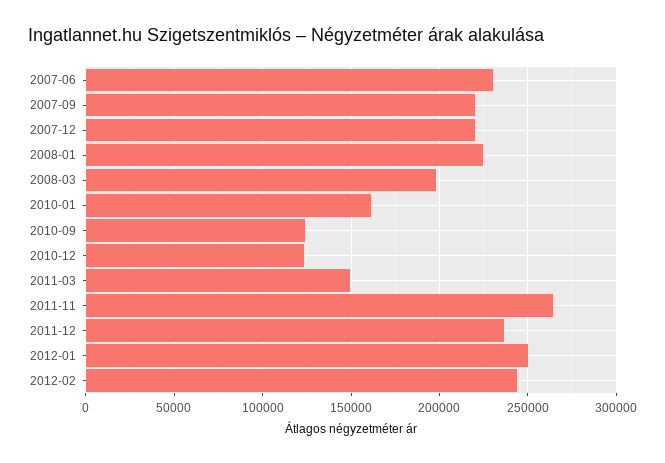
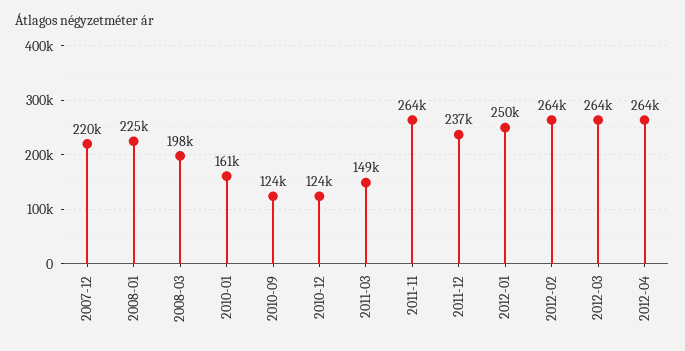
2007-06: 230000 -> none
2007-09: 220000 -> none
2012-02: 245000 -> 264000
2012-03: none -> 264000
2012-04: none -> 264000

